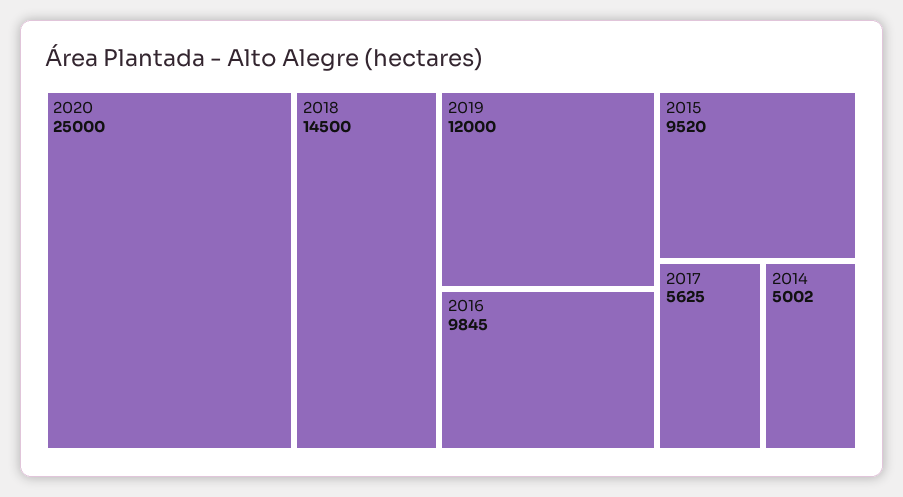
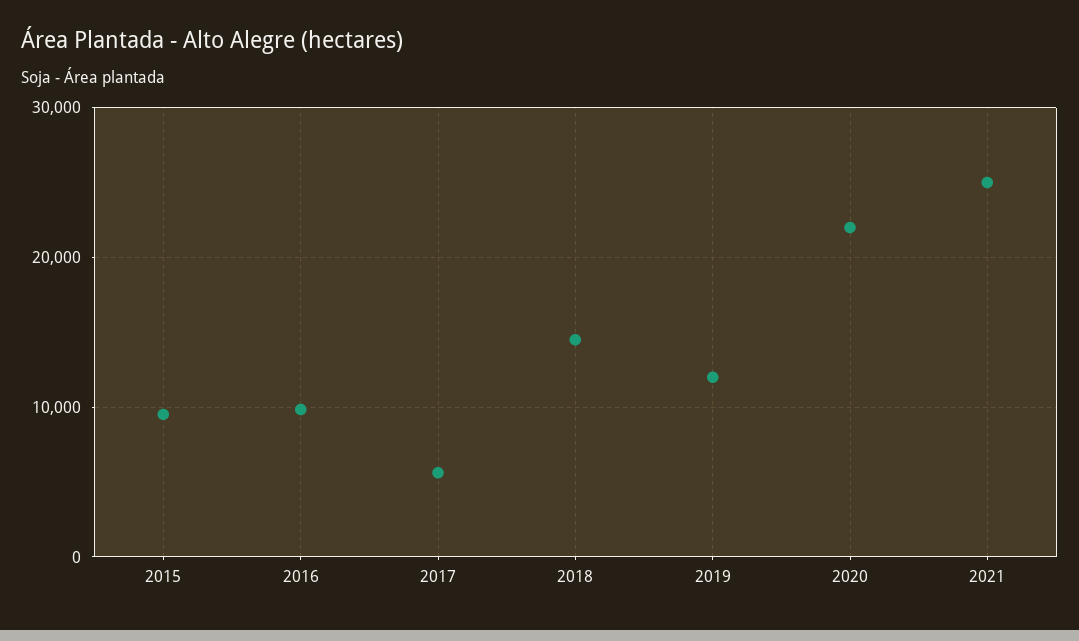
2020: 25000 -> 22000
2014: 5002 -> none
2021: none -> 25000

